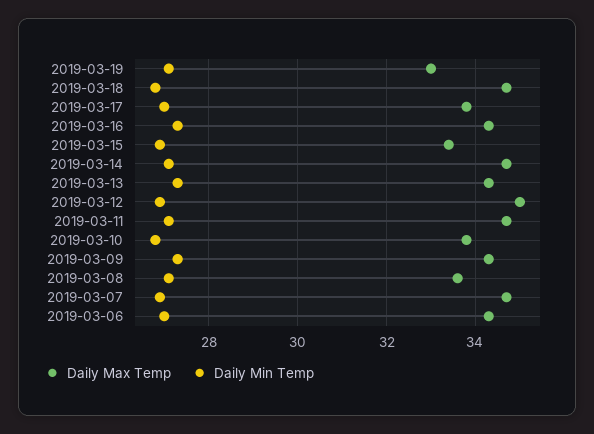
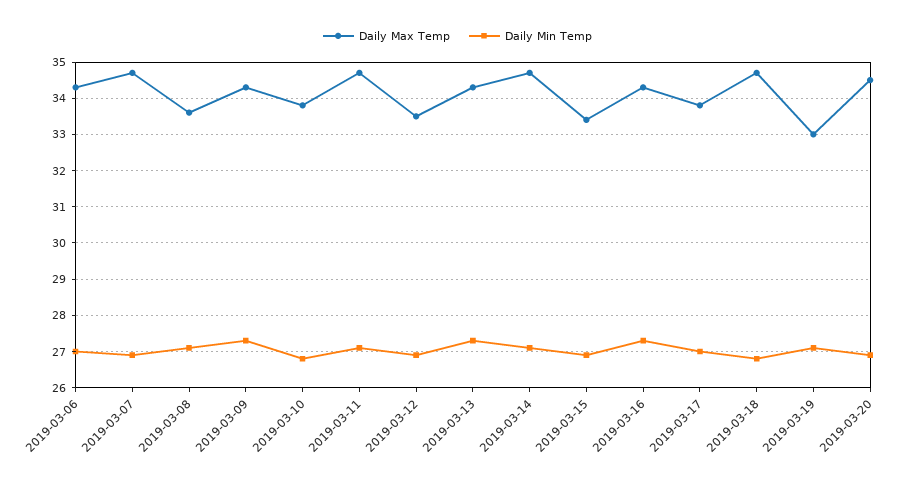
Daily Max Temp, 2019-03-12: 35 -> 33.5
Daily Max Temp, 2019-03-20: none -> 34.5
Daily Min Temp, 2019-03-20: none -> 27

